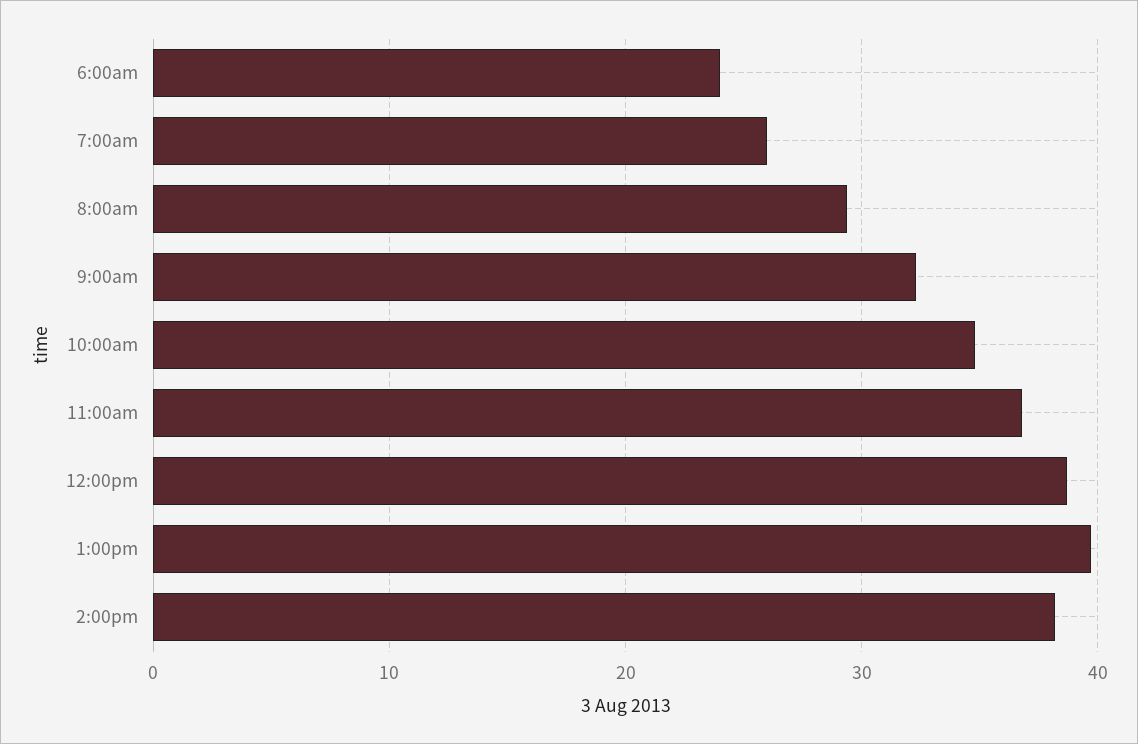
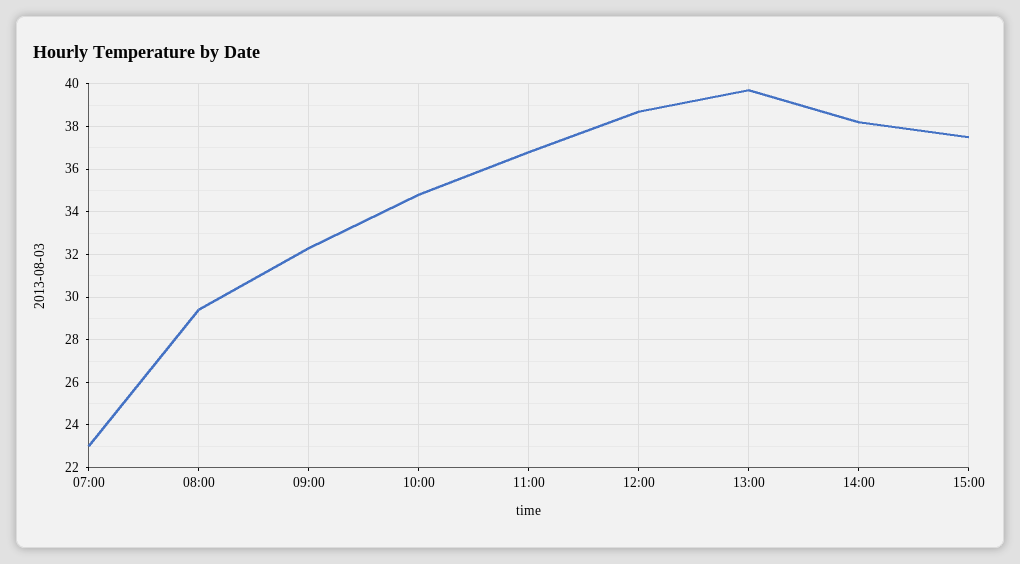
6:00am: 24 -> none
7:00am: 26 -> 23
15:00: none -> 37.5

